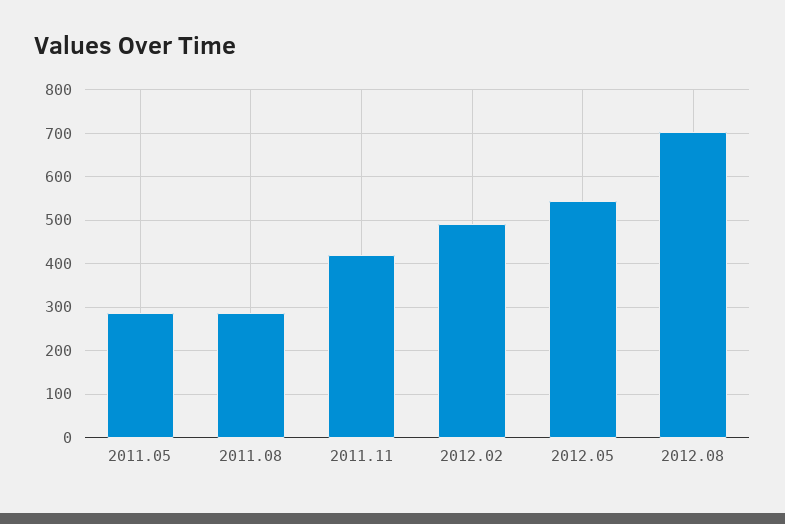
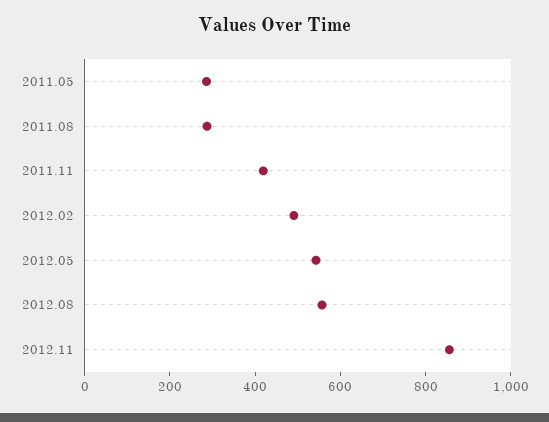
2012.08: 700 -> 550
2012.11: none -> 850

